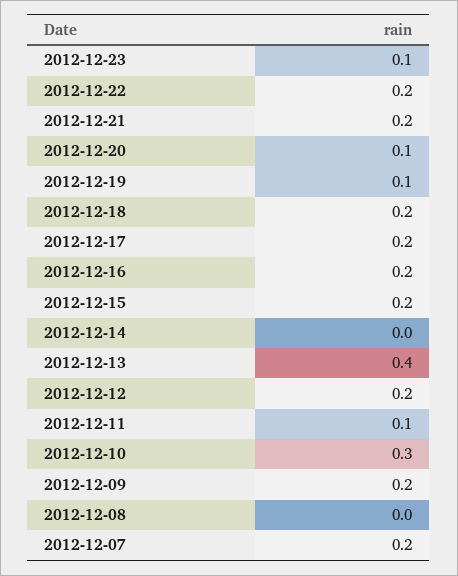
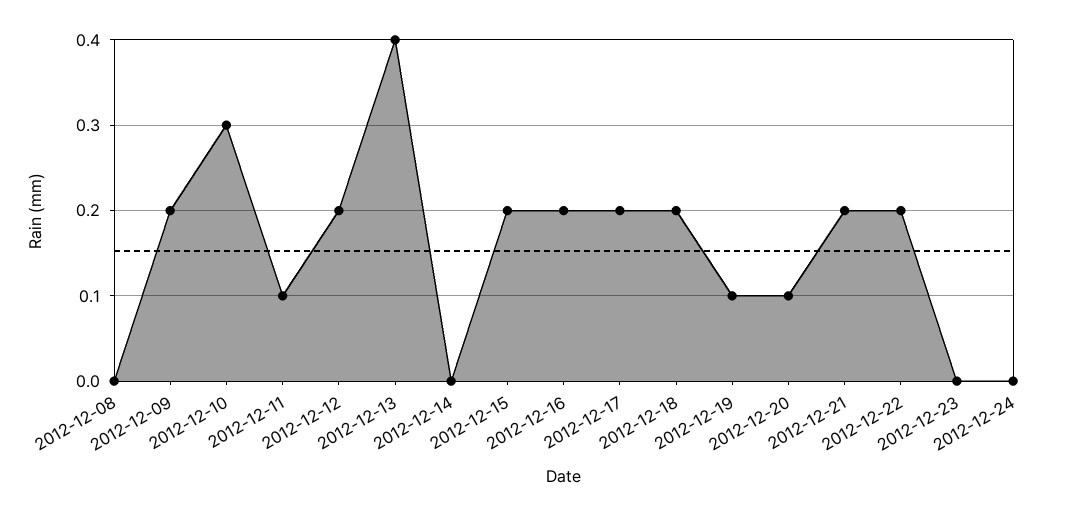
2012-12-23: 0.1 -> 0
2012-12-07: 0.2 -> none
2012-12-24: none -> 0

